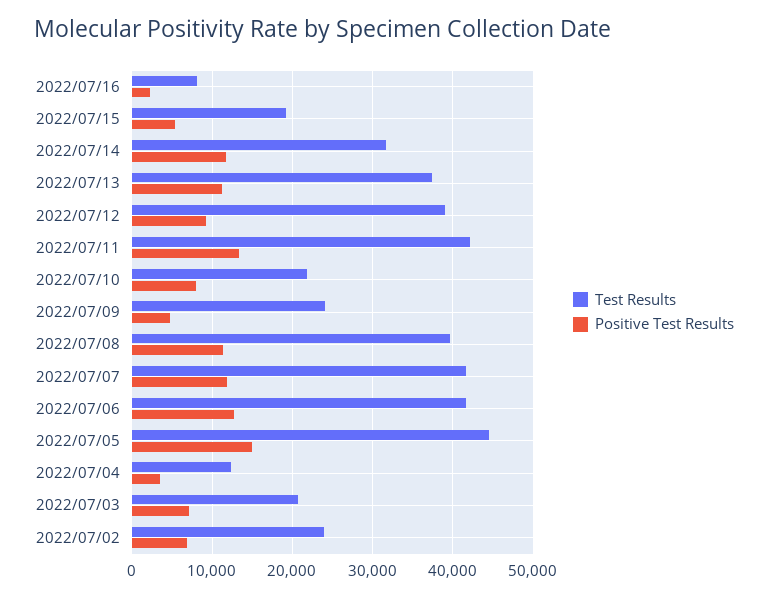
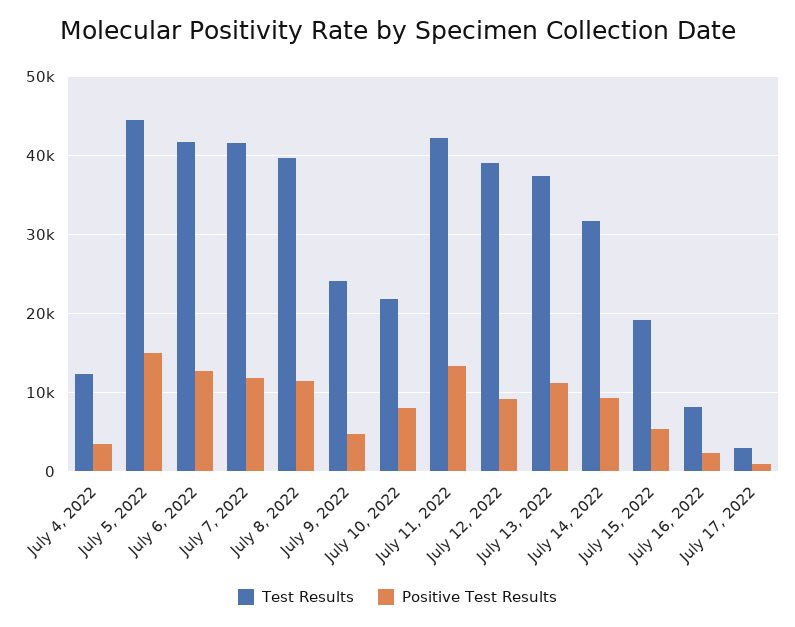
Positive Test Results, 2022/07/14: 12000 -> 9000
Test Results, 2022/07/03: 21000 -> none
Positive Test Results, 2022/07/03: 7000 -> none
Test Results, 2022/07/02: 24000 -> none
Positive Test Results, 2022/07/02: 7000 -> none
Test Results, July 17, 2022: none -> 3000
Positive Test Results, July 17, 2022: none -> 1000

